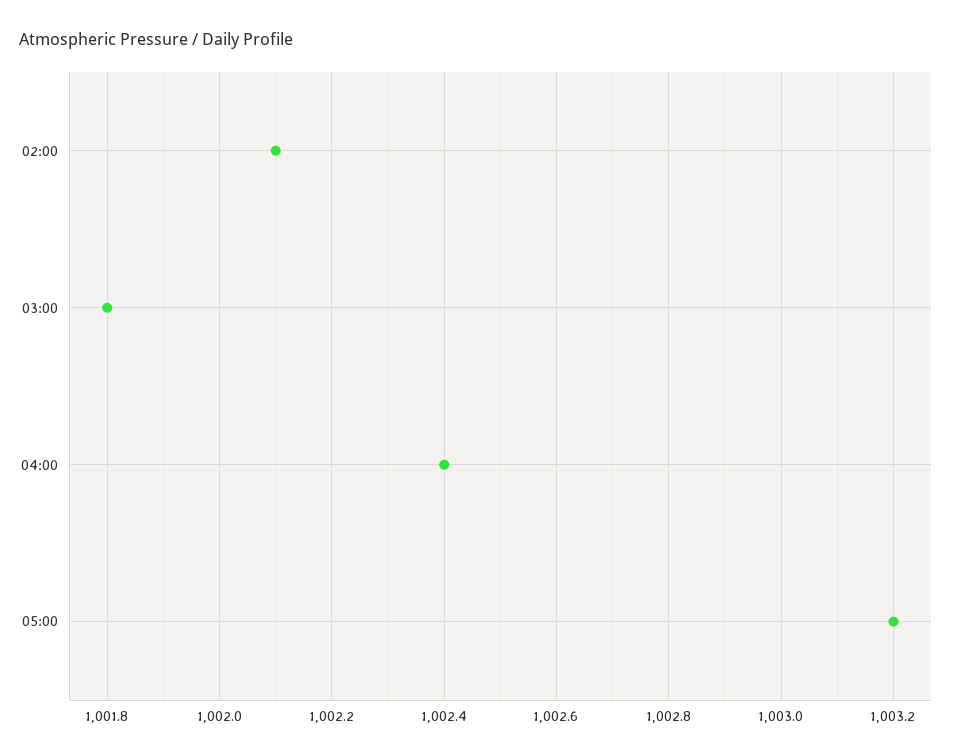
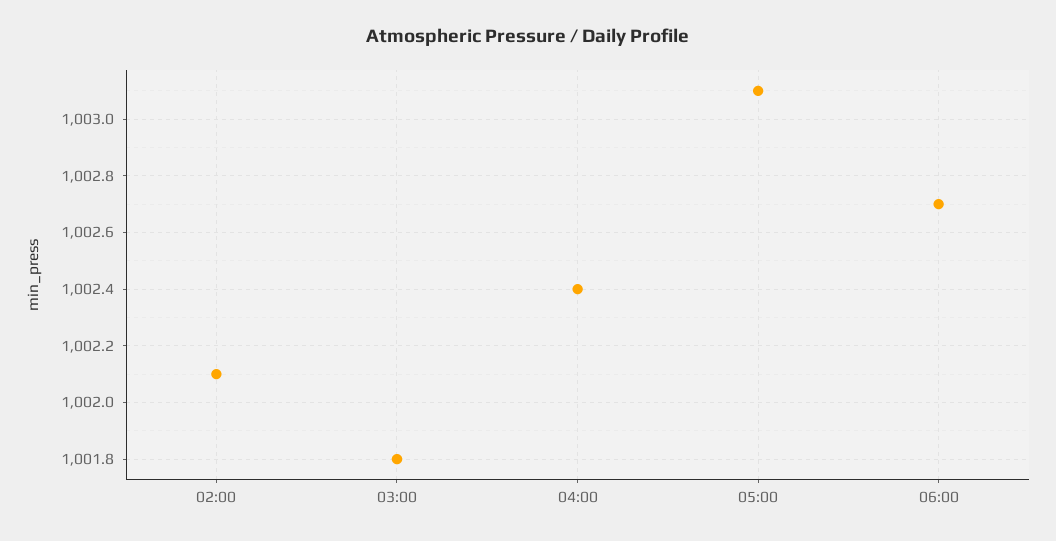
05:00: 1003.2 -> 1003.1
06:00: none -> 1002.7

